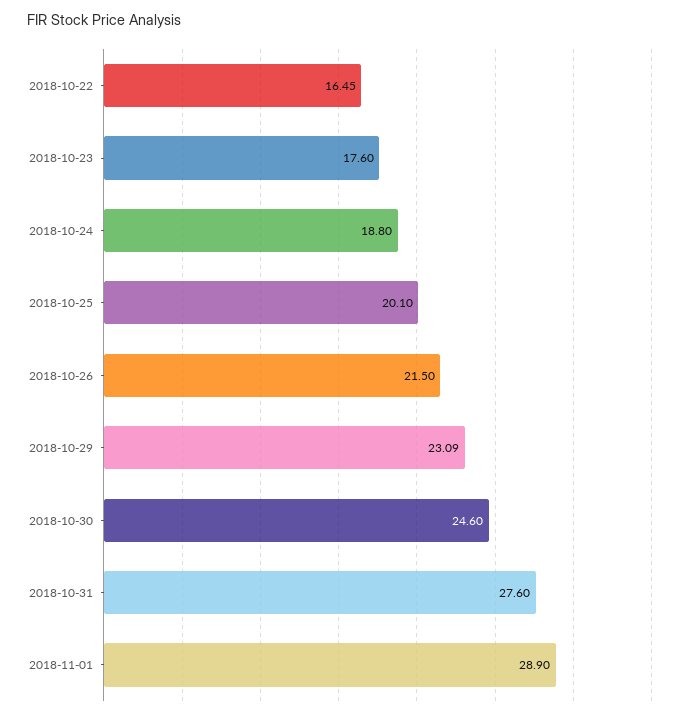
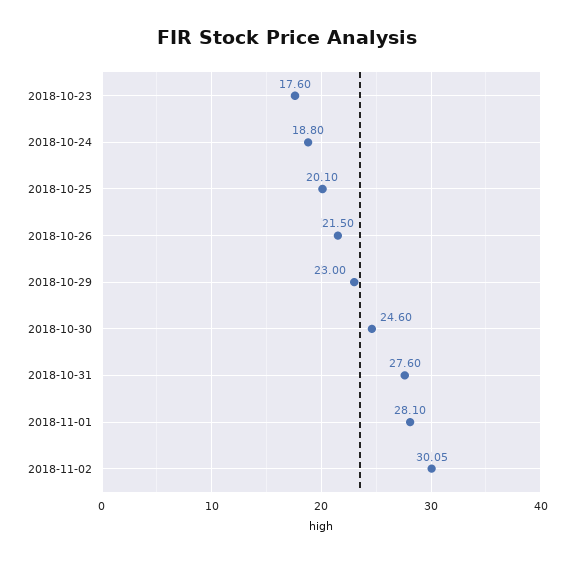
2018-10-22: 16.45 -> none
2018-10-29: 23.09 -> 23
2018-11-01: 28.9 -> 28.1
2018-11-02: none -> 30.05

